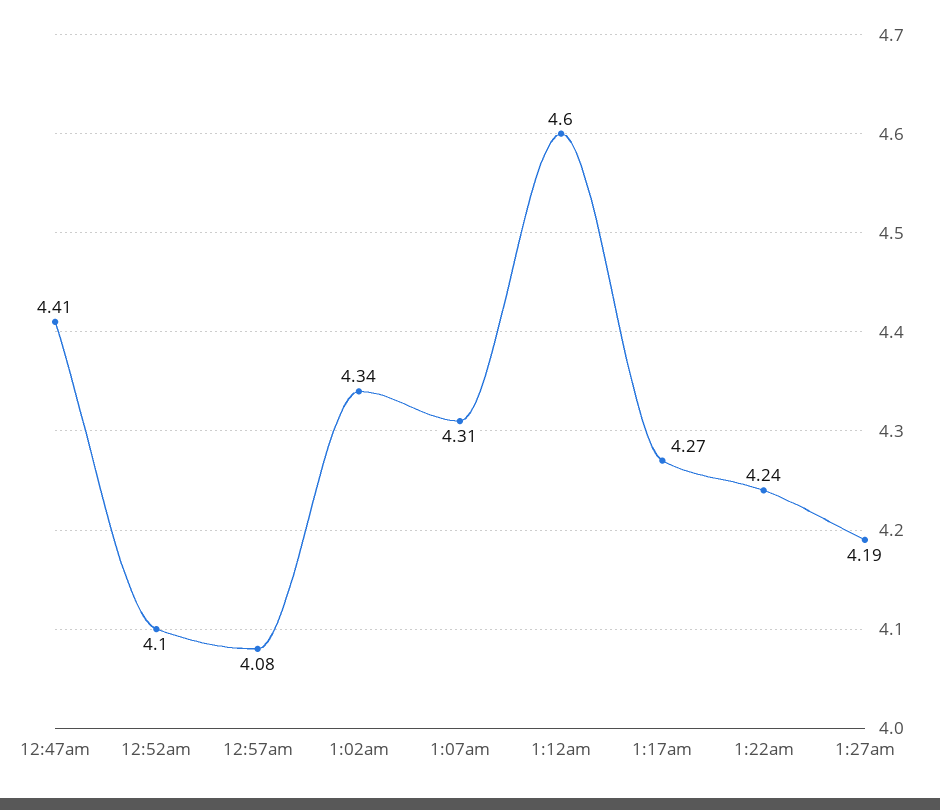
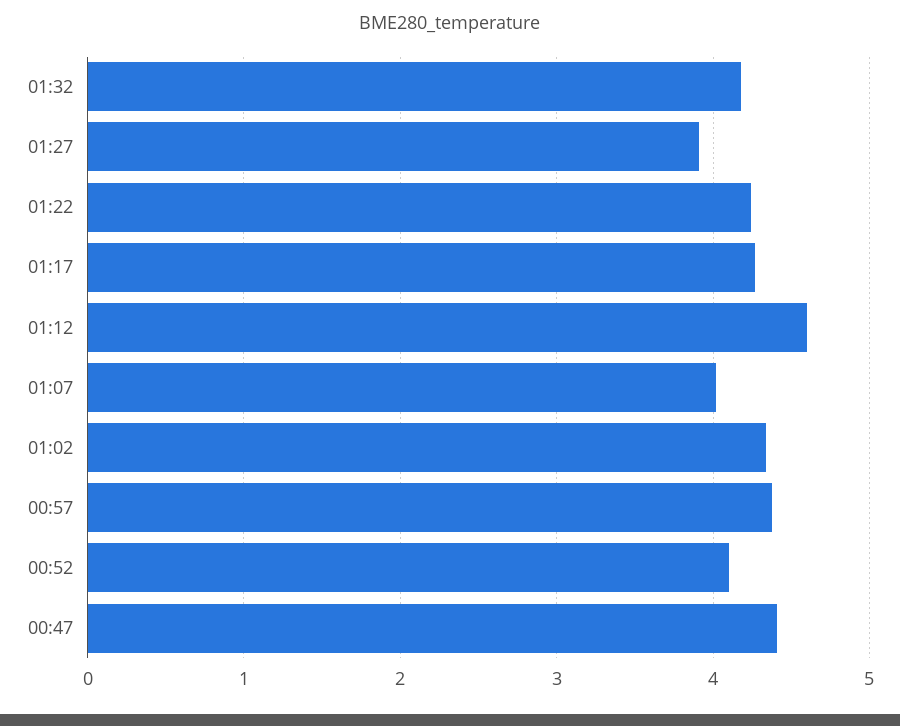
12:57am: 4.08 -> 4.4
1:07am: 4.31 -> 4
1:27am: 4.19 -> 3.9
01:32: none -> 4.2

